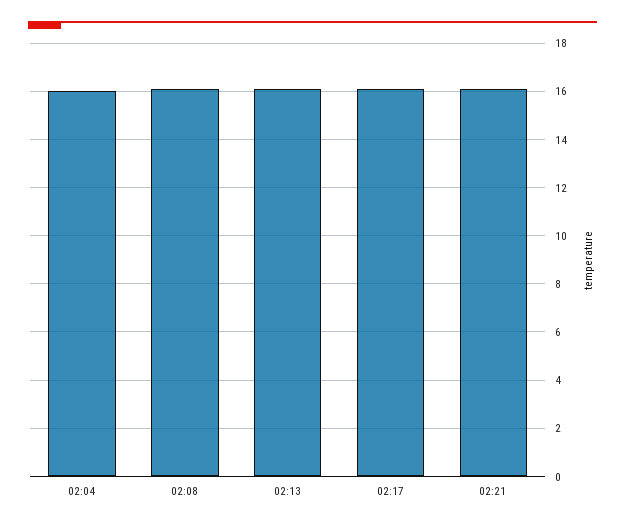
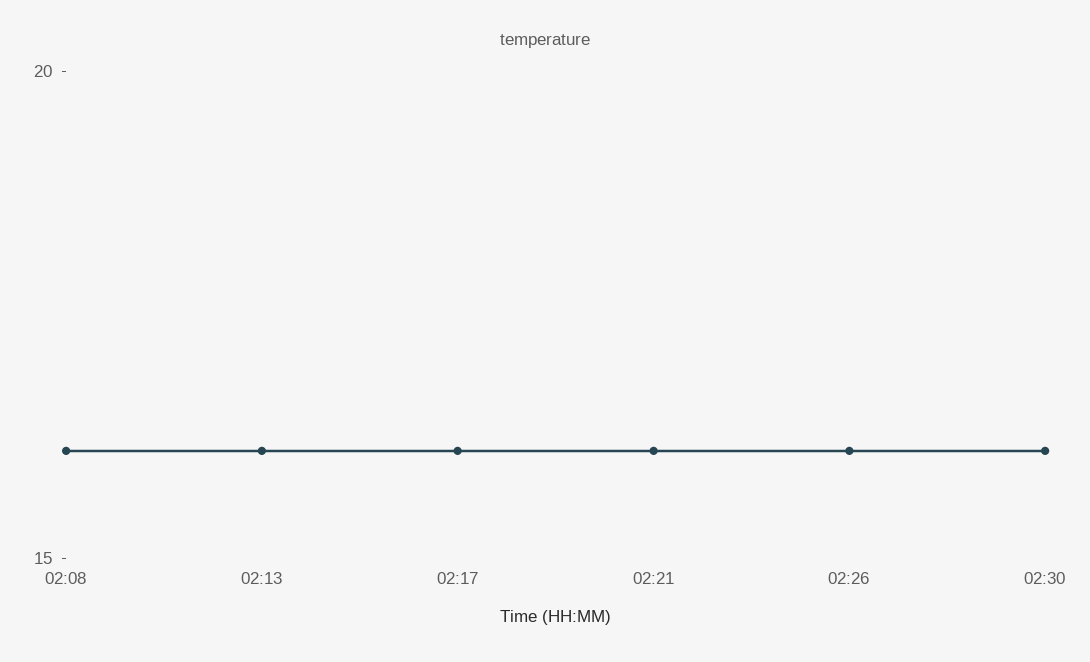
02:04: 16 -> none
02:26: none -> 16
02:30: none -> 16

